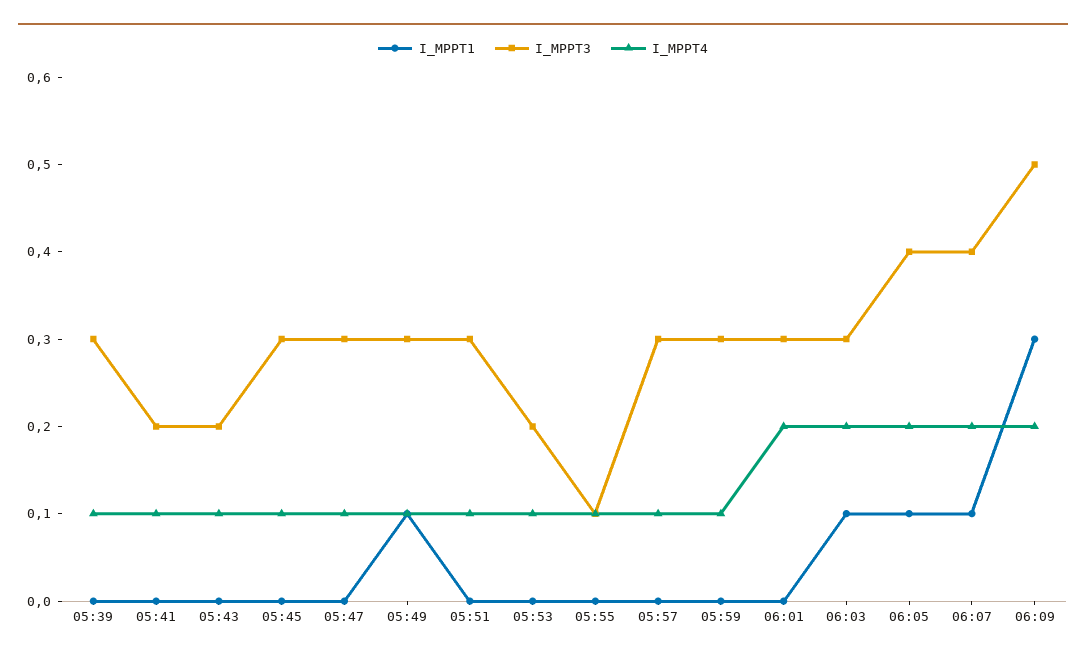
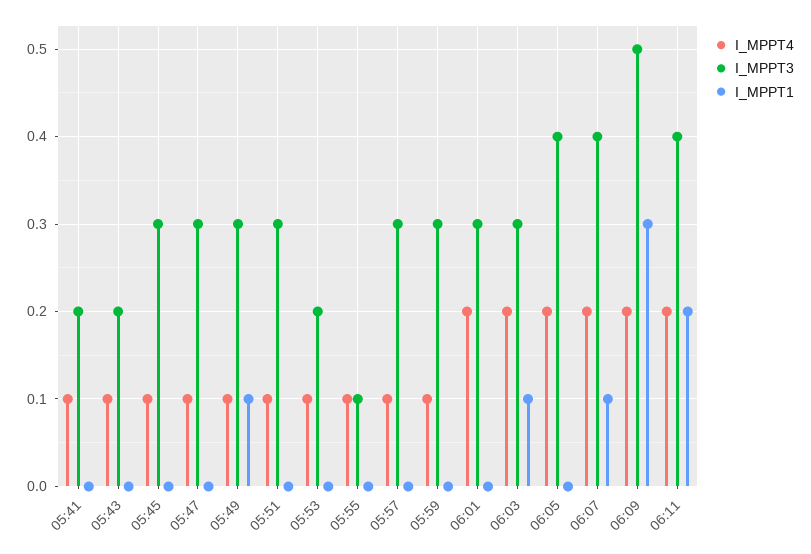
I_MPPT1, 05:39: 0 -> none
I_MPPT3, 05:39: 0.3 -> none
I_MPPT4, 05:39: 0.1 -> none
I_MPPT1, 06:05: 0.1 -> 0
I_MPPT4, 06:11: none -> 0.2
I_MPPT3, 06:11: none -> 0.4
I_MPPT1, 06:11: none -> 0.2

